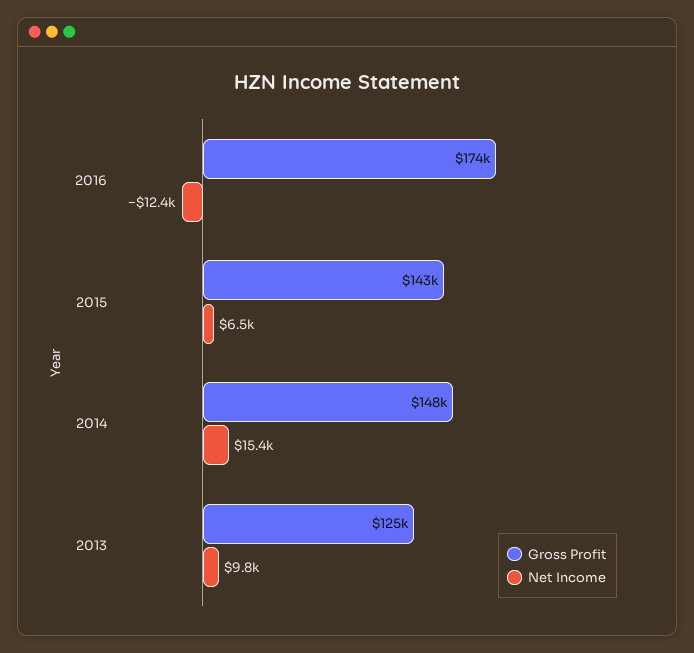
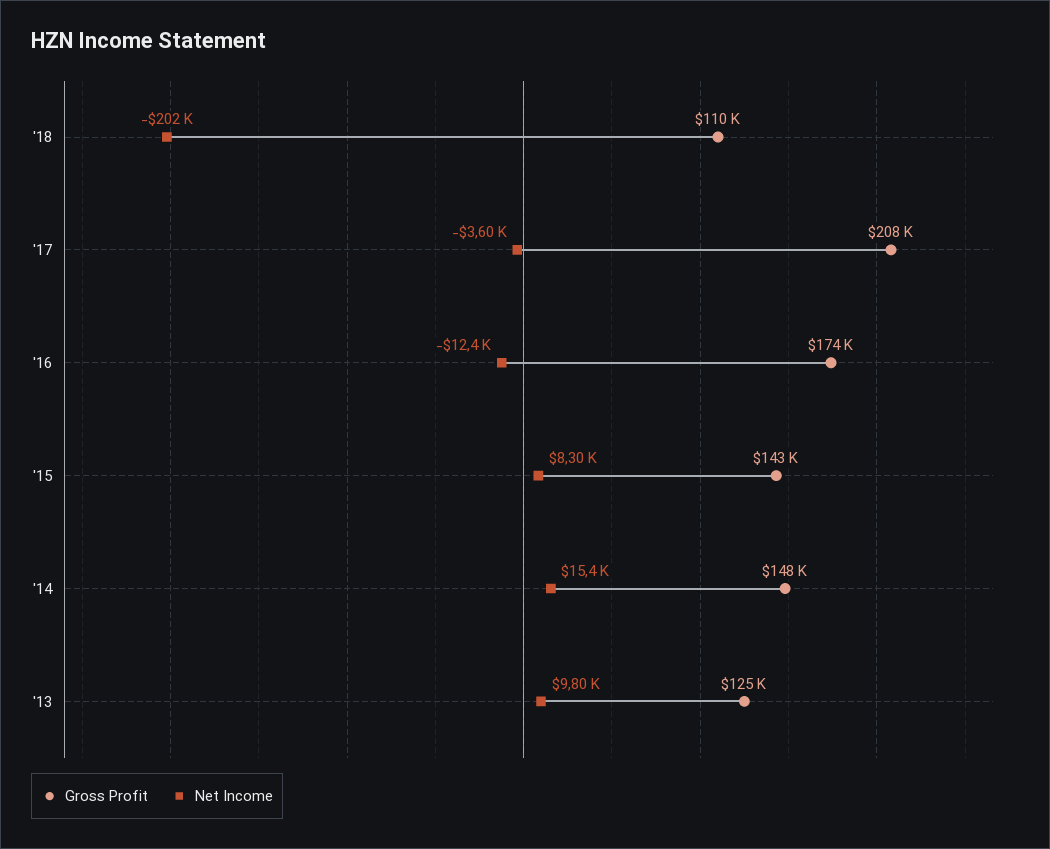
Net Income, 2015: 6500 -> 8300
Gross Profit, '18: none -> 110000
Net Income, '18: none -> -202000
Gross Profit, '17: none -> 208000
Net Income, '17: none -> -3600

